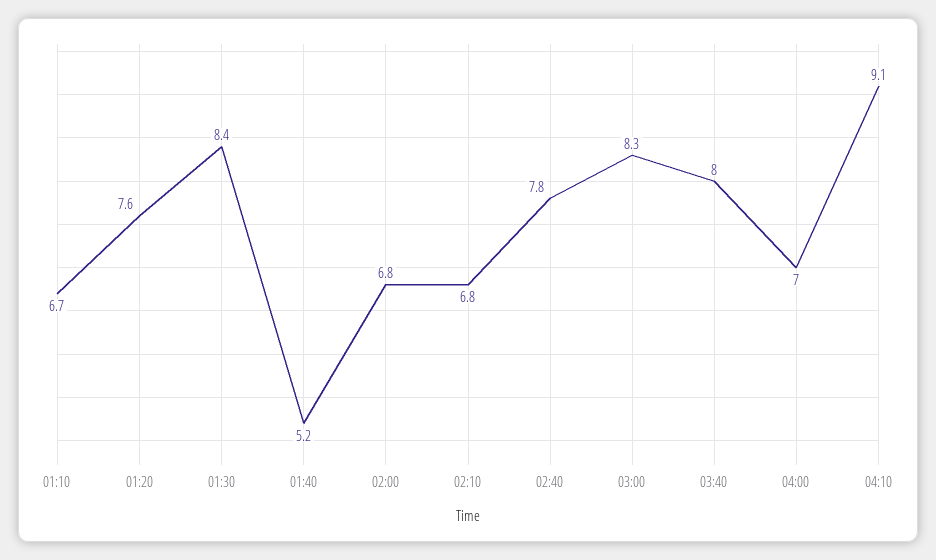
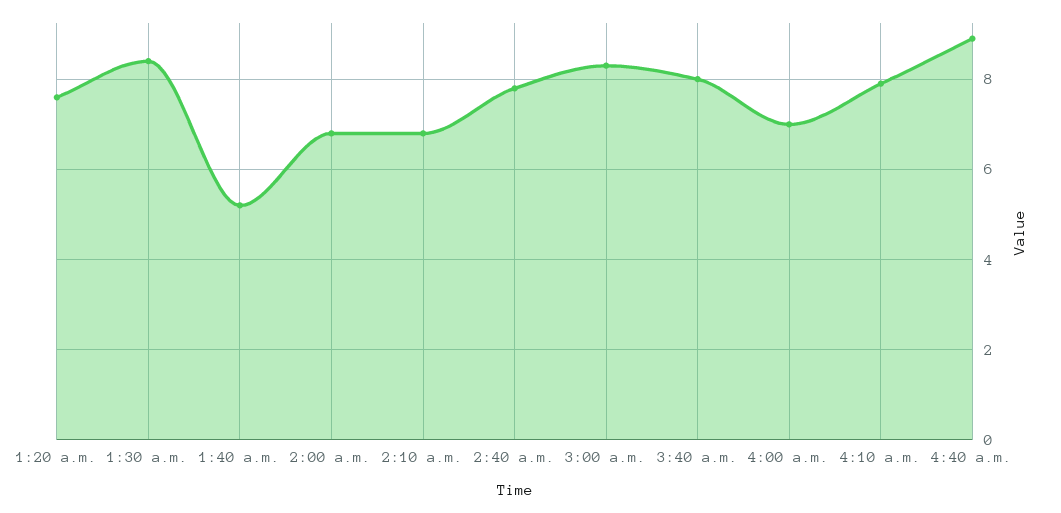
01:10: 6.7 -> none
04:10: 9.1 -> 8
4:40 a.m.: none -> 9

